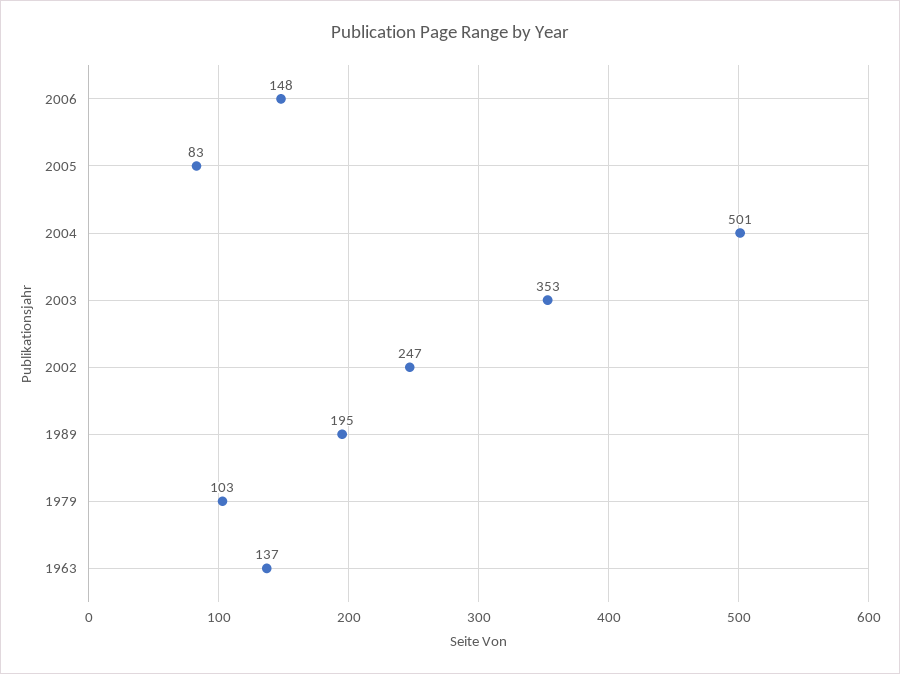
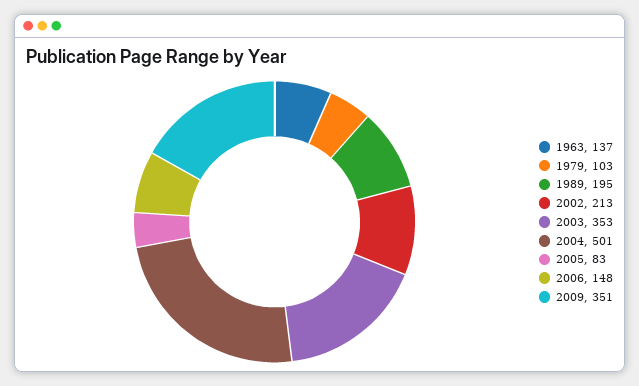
2002: 247 -> 213
2009: none -> 351

